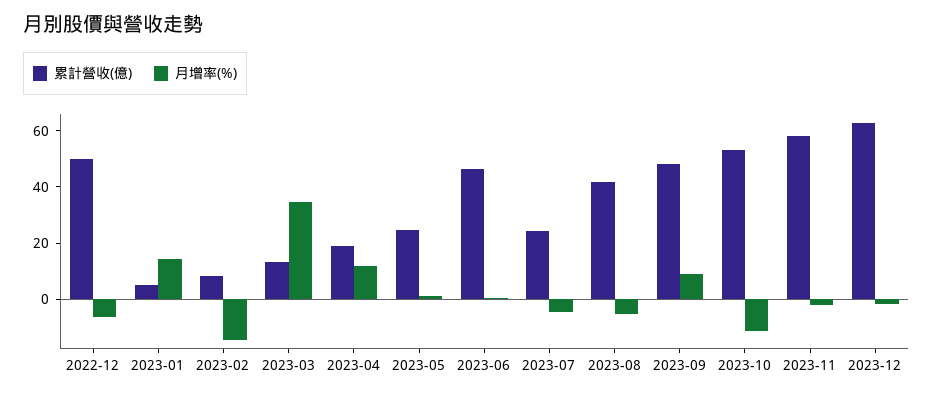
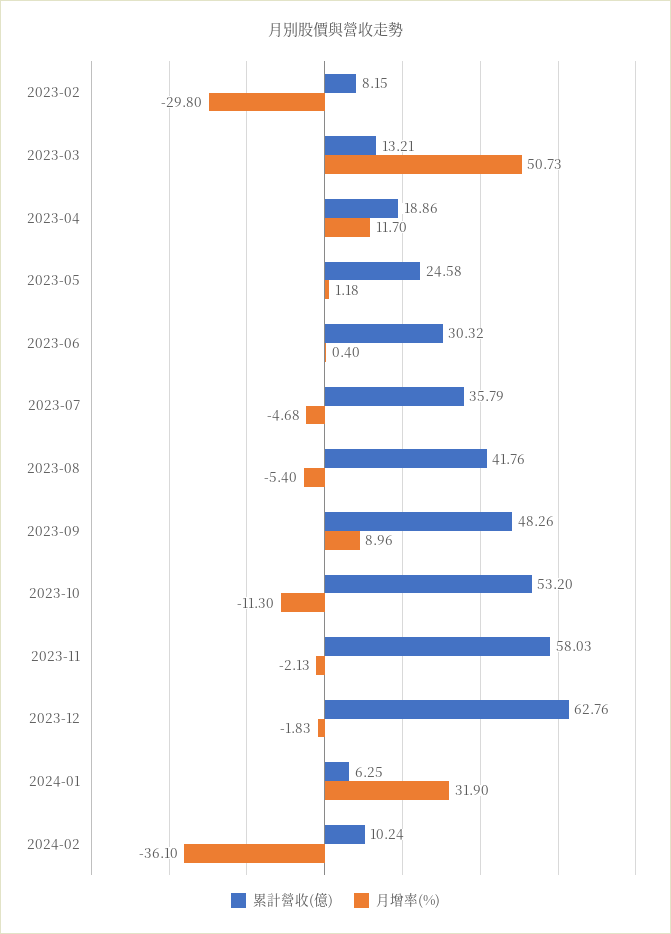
累計營收(億), 2022-12: 50 -> none
月增率(%), 2022-12: -5 -> none
累計營收(億), 2023-01: 5 -> none
月增率(%), 2023-01: 15 -> none
月增率(%), 2023-02: -15 -> -29.8
月增率(%), 2023-03: 35 -> 50.73
累計營收(億), 2023-06: 45 -> 30.32
累計營收(億), 2023-07: 25 -> 35.79
累計營收(億), 2024-01: none -> 6.25
月增率(%), 2024-01: none -> 31.9
累計營收(億), 2024-02: none -> 10.24
月增率(%), 2024-02: none -> -36.1

